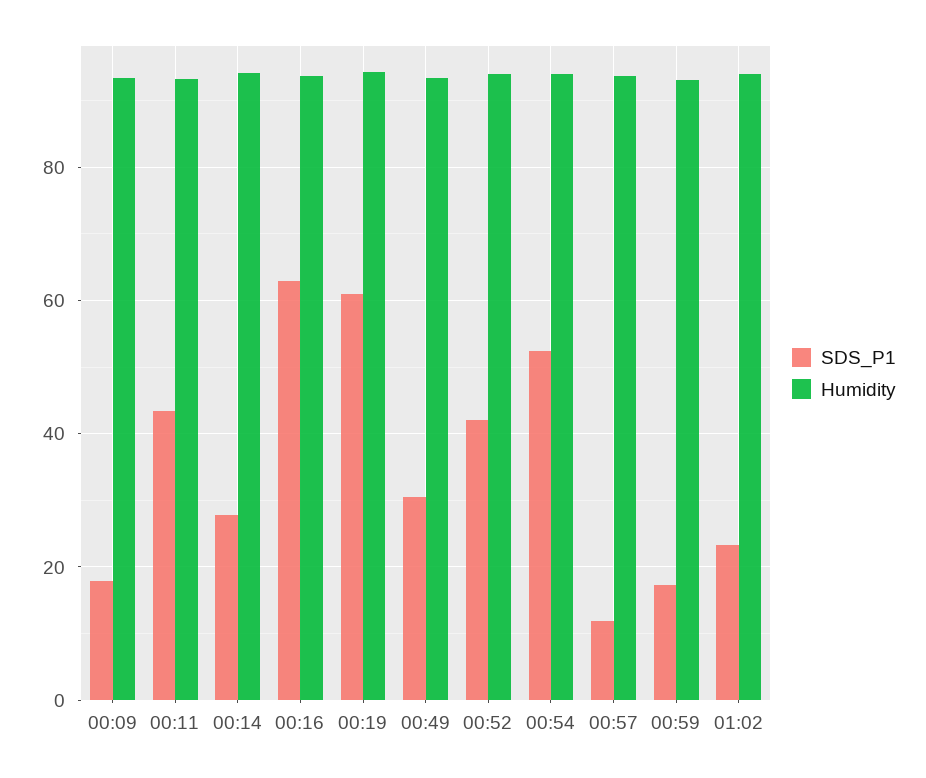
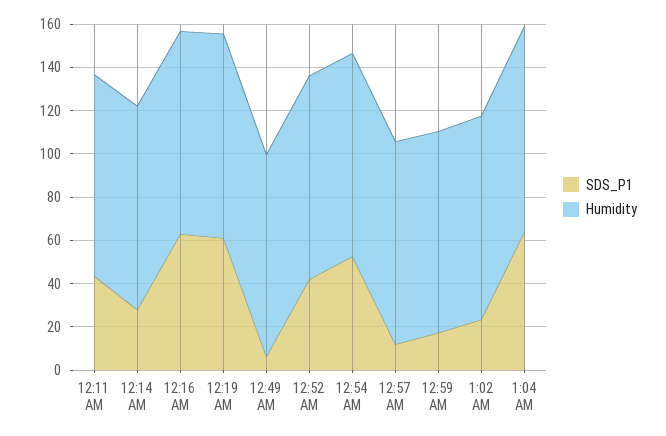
SDS_P1, 00:09: 18 -> none
Humidity, 00:09: 94 -> none
SDS_P1, 00:49: 30 -> 5
SDS_P1, 1:04 AM: none -> 65
Humidity, 1:04 AM: none -> 95

